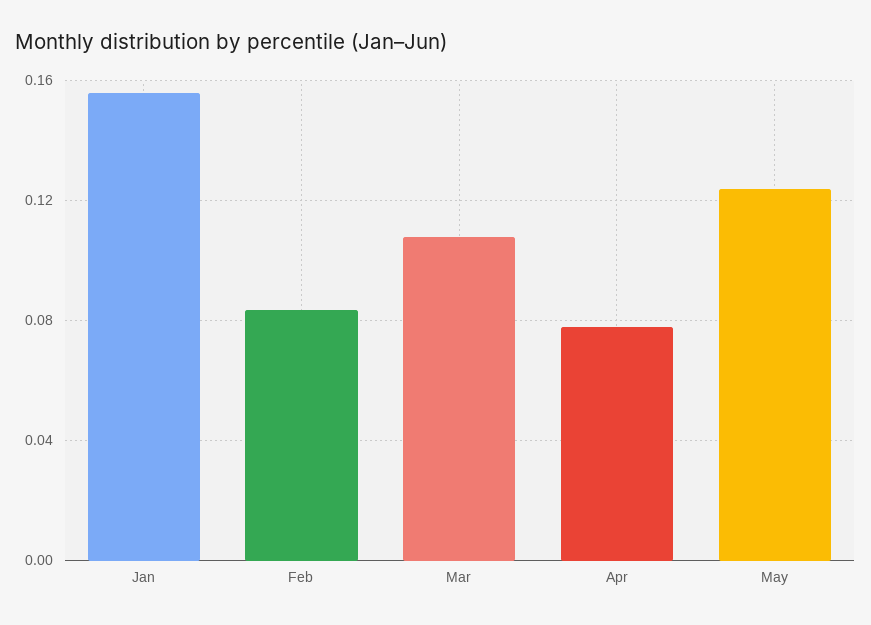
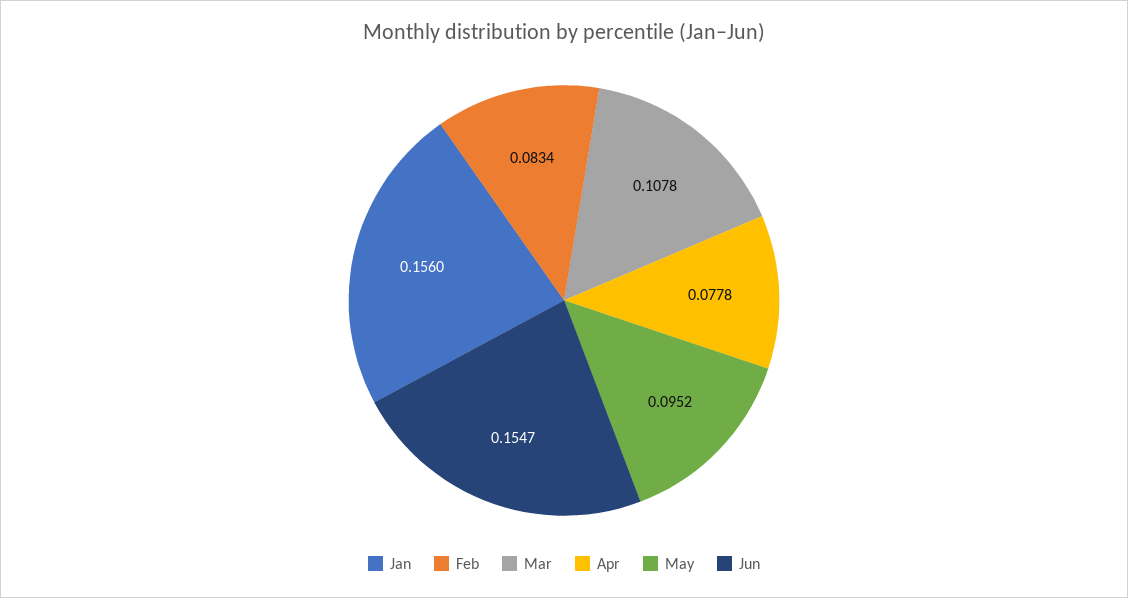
May: 0.125 -> 0.0952
Jun: none -> 0.1547

